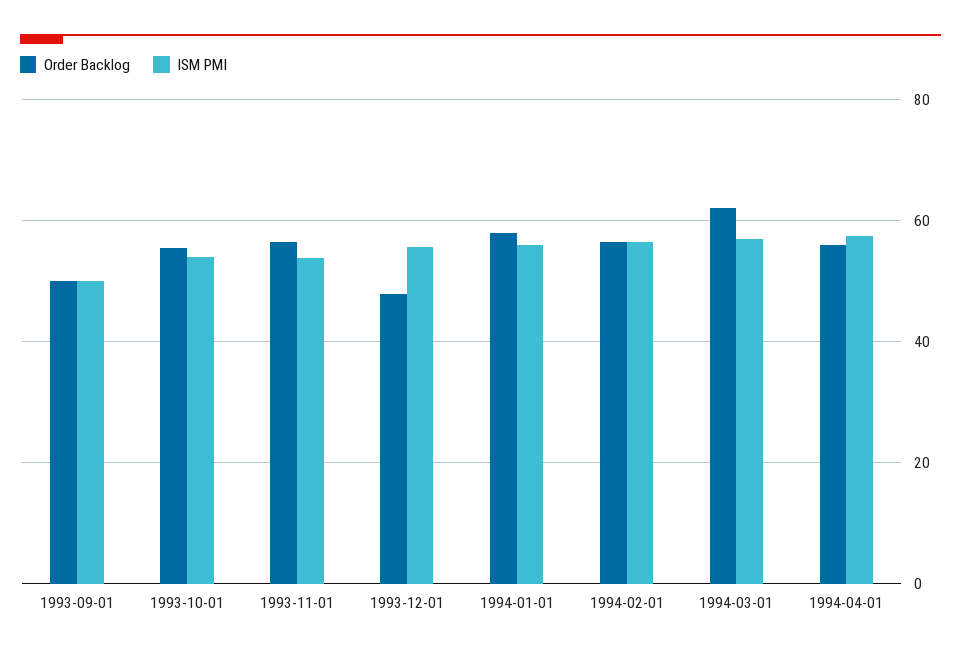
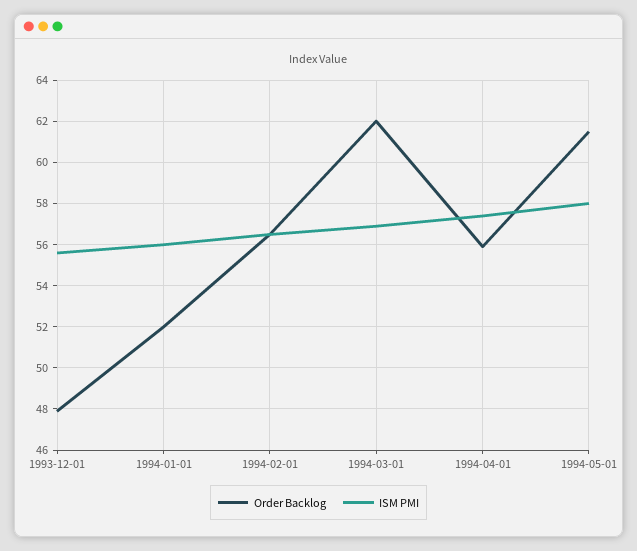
Order Backlog, 1993-09-01: 50 -> none
ISM PMI, 1993-09-01: 50 -> none
Order Backlog, 1993-10-01: 56 -> none
ISM PMI, 1993-10-01: 54 -> none
Order Backlog, 1993-11-01: 56 -> none
ISM PMI, 1993-11-01: 54 -> none
Order Backlog, 1994-01-01: 58 -> 52
Order Backlog, 1994-05-01: none -> 61.5
ISM PMI, 1994-05-01: none -> 58

